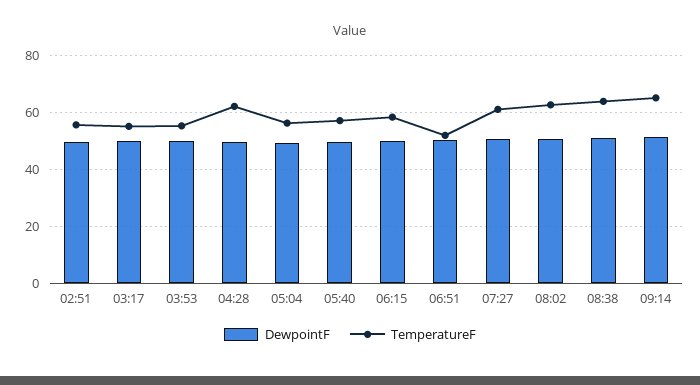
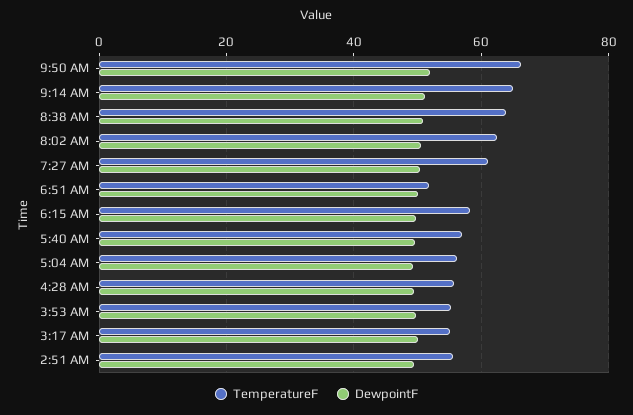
TemperatureF, 04:28: 62.5 -> 56
TemperatureF, 9:50 AM: none -> 66
DewpointF, 9:50 AM: none -> 52

